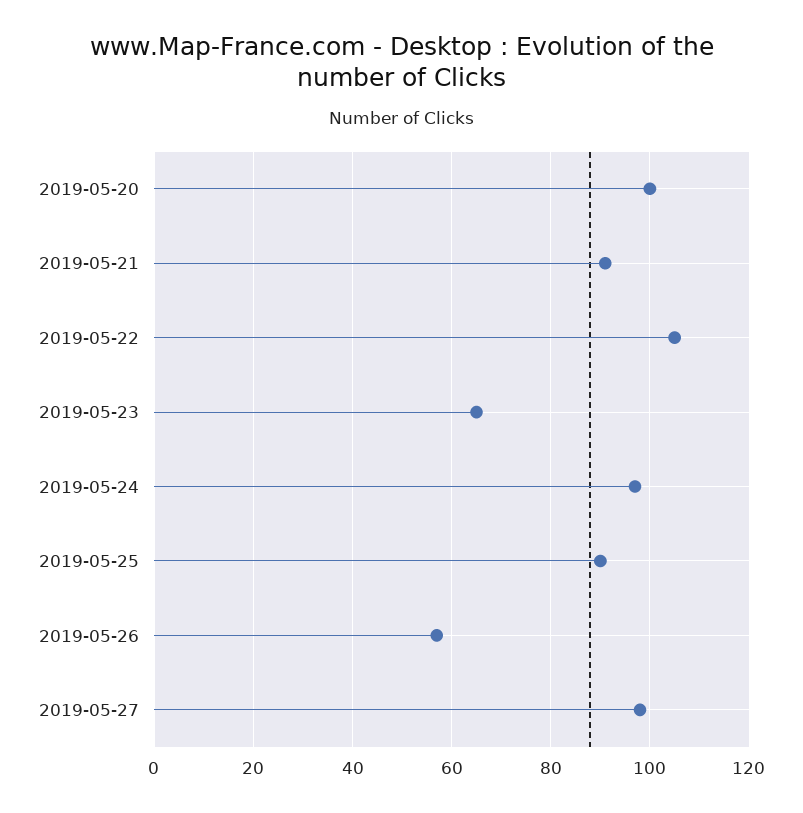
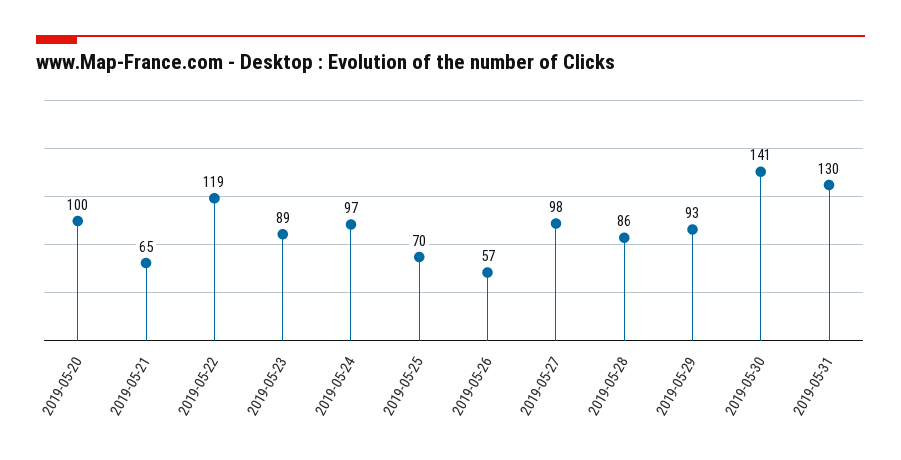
2019-05-21: 90 -> 65
2019-05-22: 105 -> 119
2019-05-23: 65 -> 89
2019-05-25: 90 -> 70
2019-05-28: none -> 86
2019-05-29: none -> 93
2019-05-30: none -> 141
2019-05-31: none -> 130

